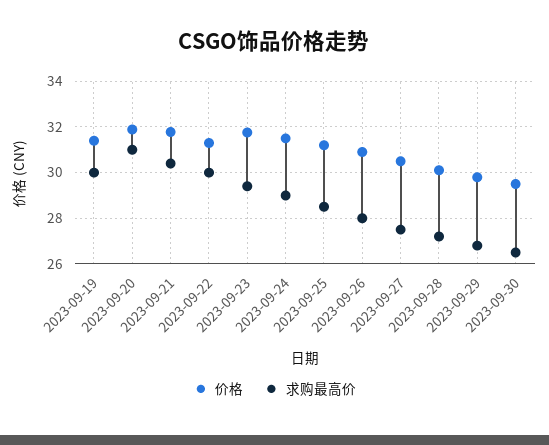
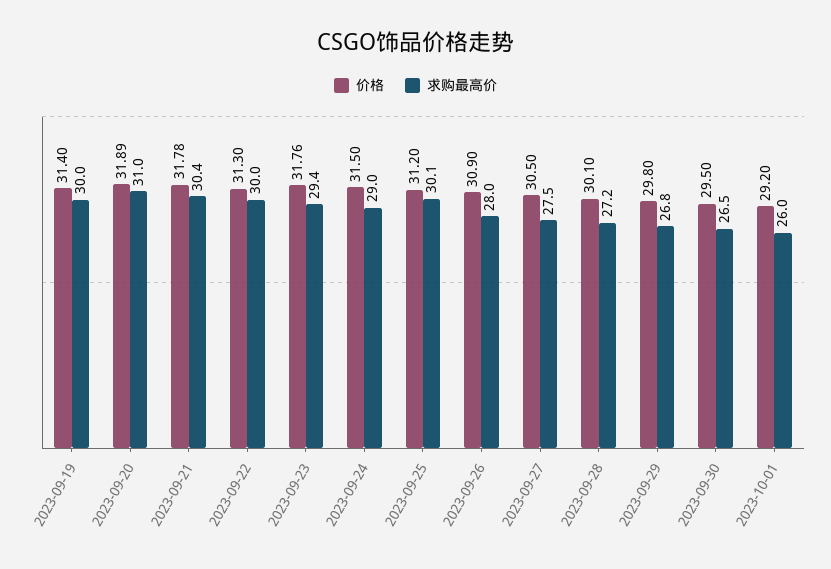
求购最高价, 2023-09-25: 28.5 -> 30.1
价格, 2023-10-01: none -> 29.2
求购最高价, 2023-10-01: none -> 26

